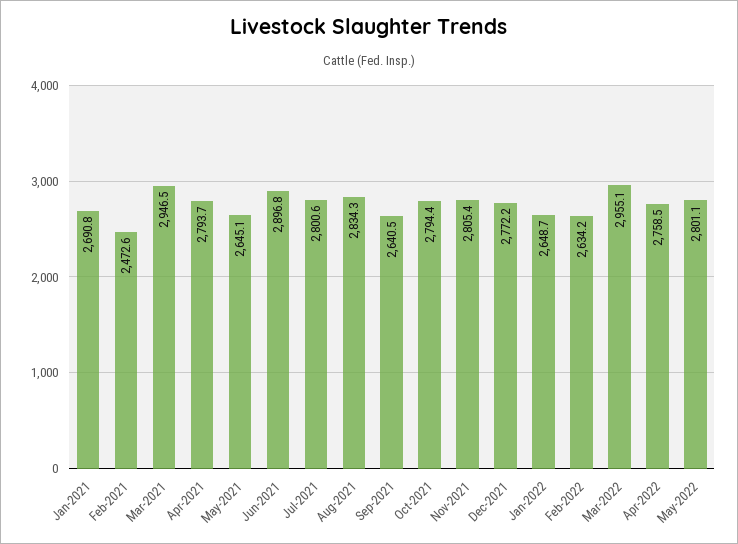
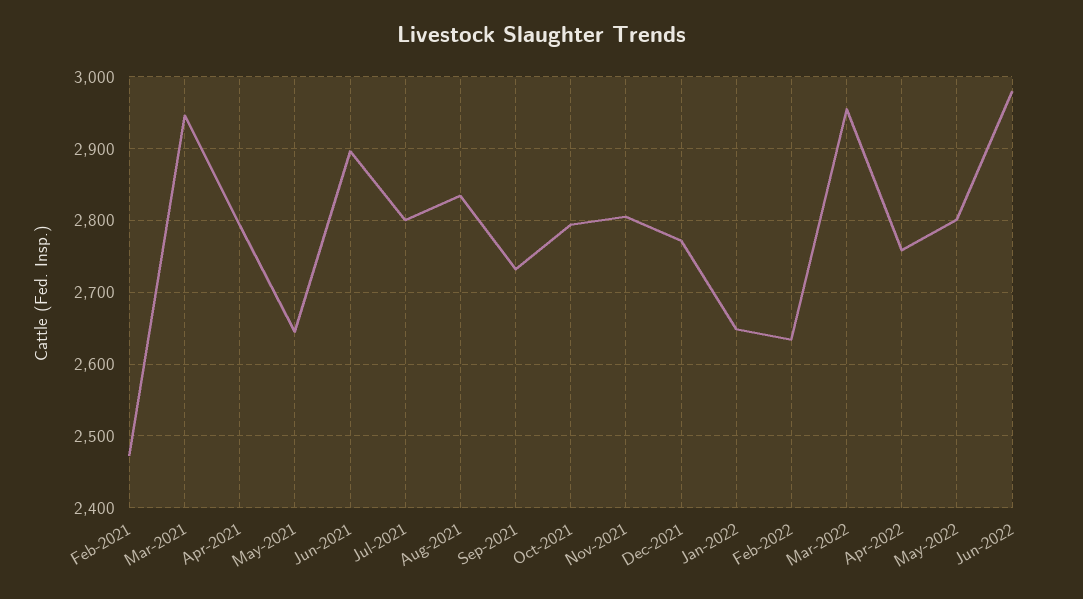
Jan-2021: 2690.8 -> none
Sep-2021: 2640.5 -> 2730
Jun-2022: none -> 2980

